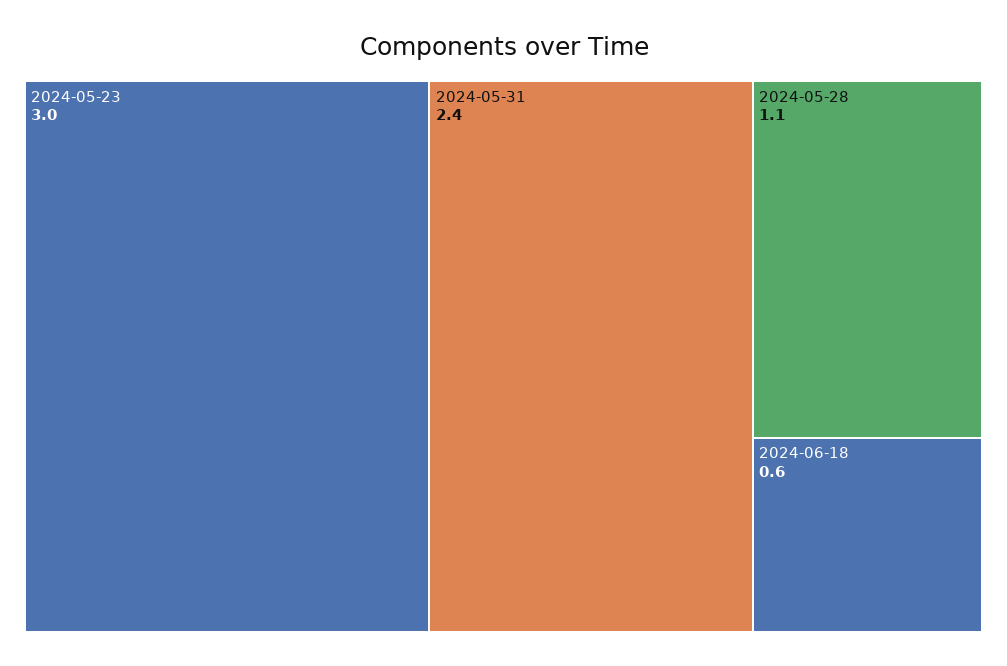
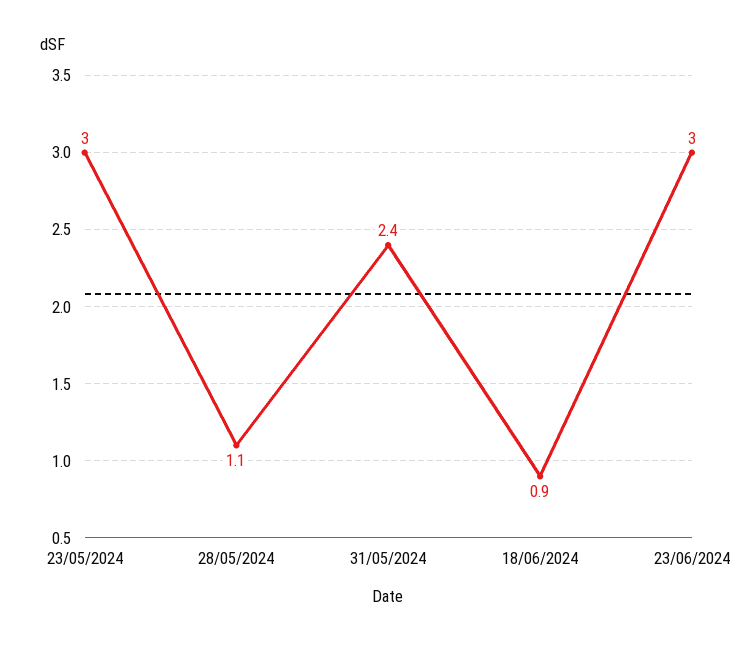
2024-06-18: 0.6 -> 0.9
23/06/2024: none -> 3

